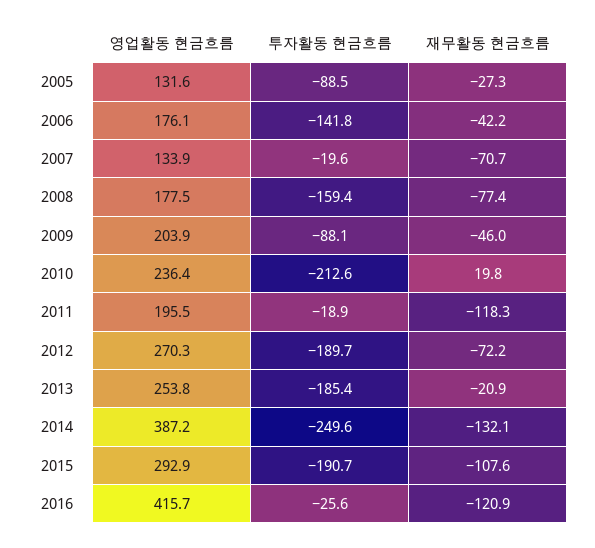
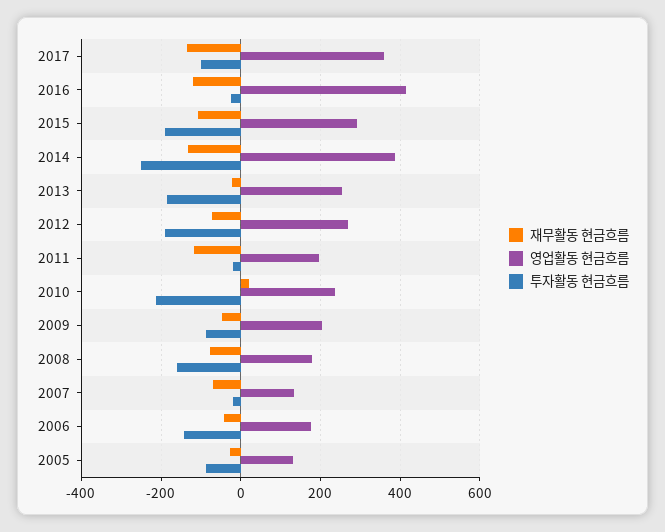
재무활동 현금흐름, 2017: none -> -140
영업활동 현금흐름, 2017: none -> 360
투자활동 현금흐름, 2017: none -> -100

